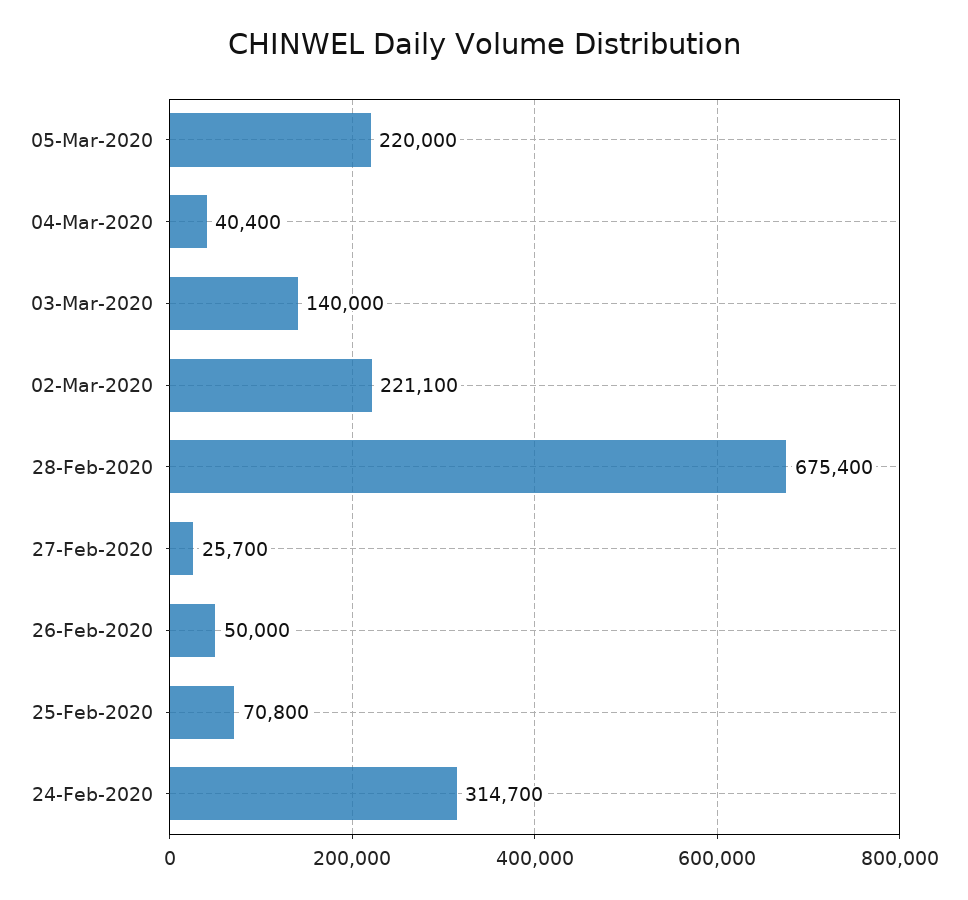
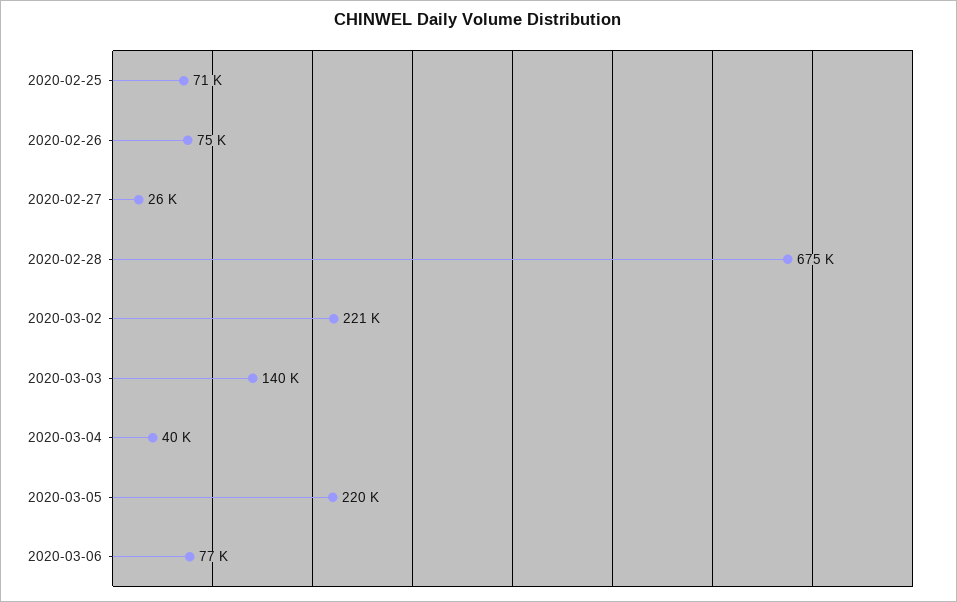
26-Feb-2020: 50000 -> 75000
24-Feb-2020: 314700 -> none
2020-03-06: none -> 77000

